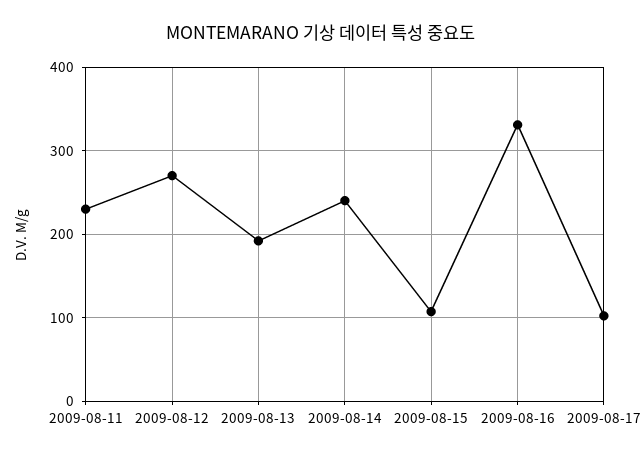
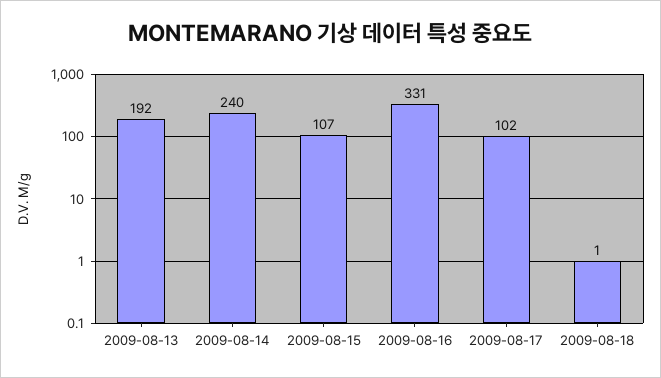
2009-08-11: 230 -> none
2009-08-12: 270 -> none
2009-08-18: none -> 1

